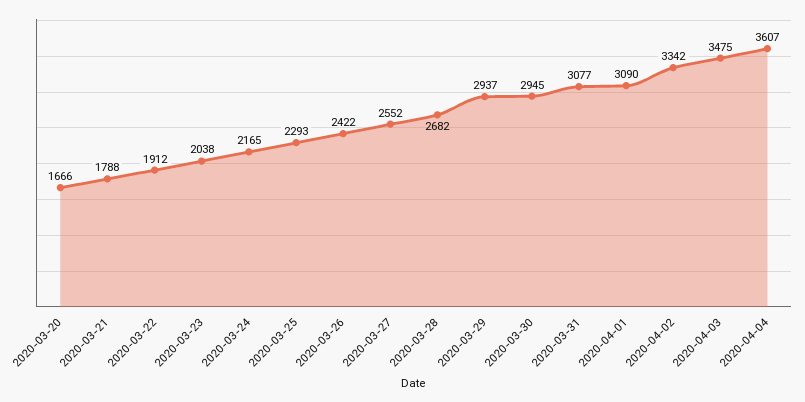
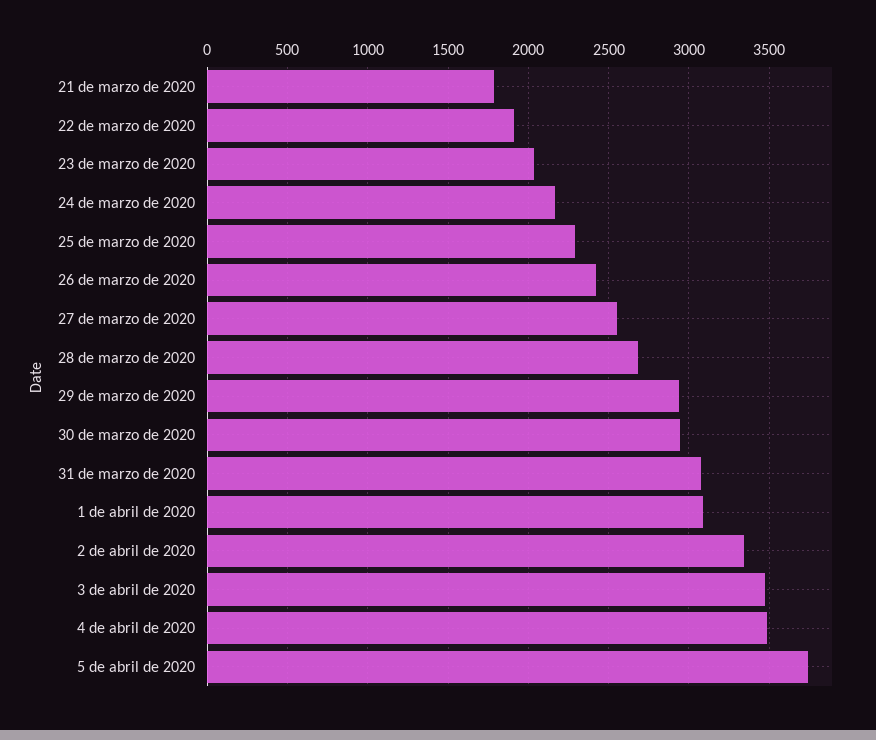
2020-03-20: 1666 -> none
2020-04-04: 3607 -> 3500
5 de abril de 2020: none -> 3750

